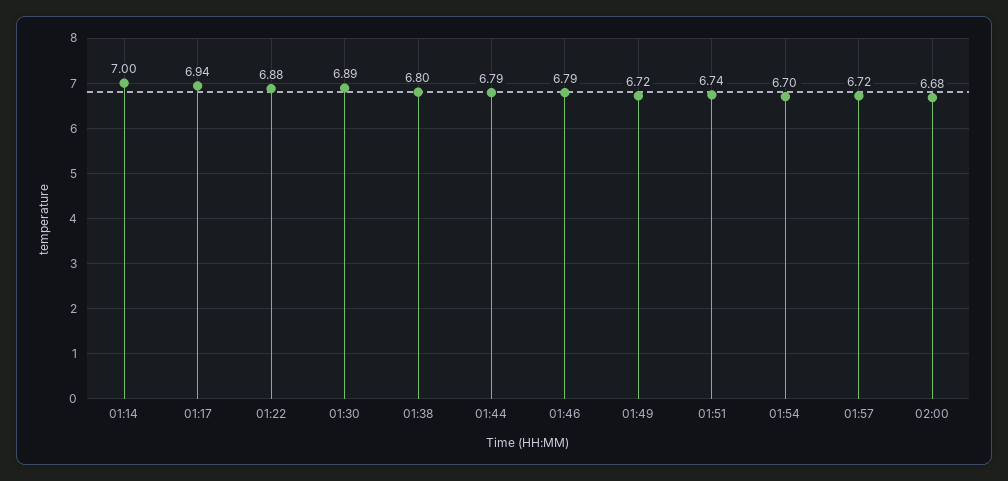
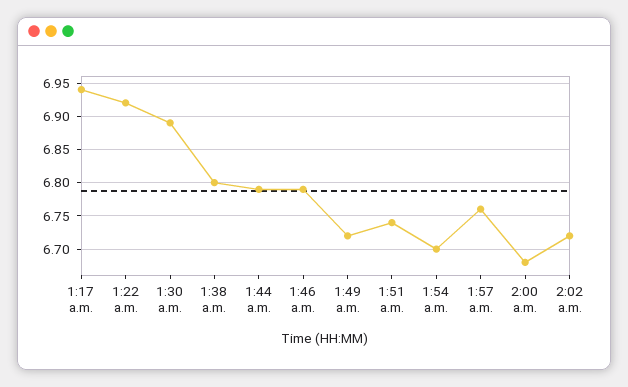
01:14: 7 -> none
01:22: 6.88 -> 6.92
01:57: 6.72 -> 6.76
2:02 a.m.: none -> 6.72

